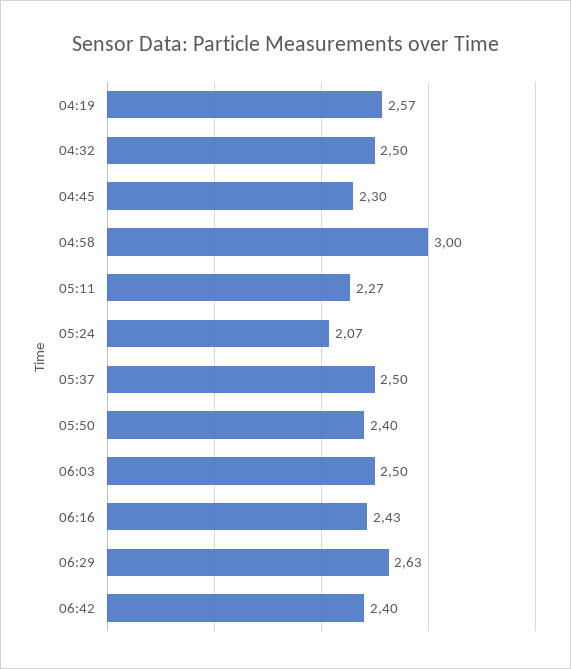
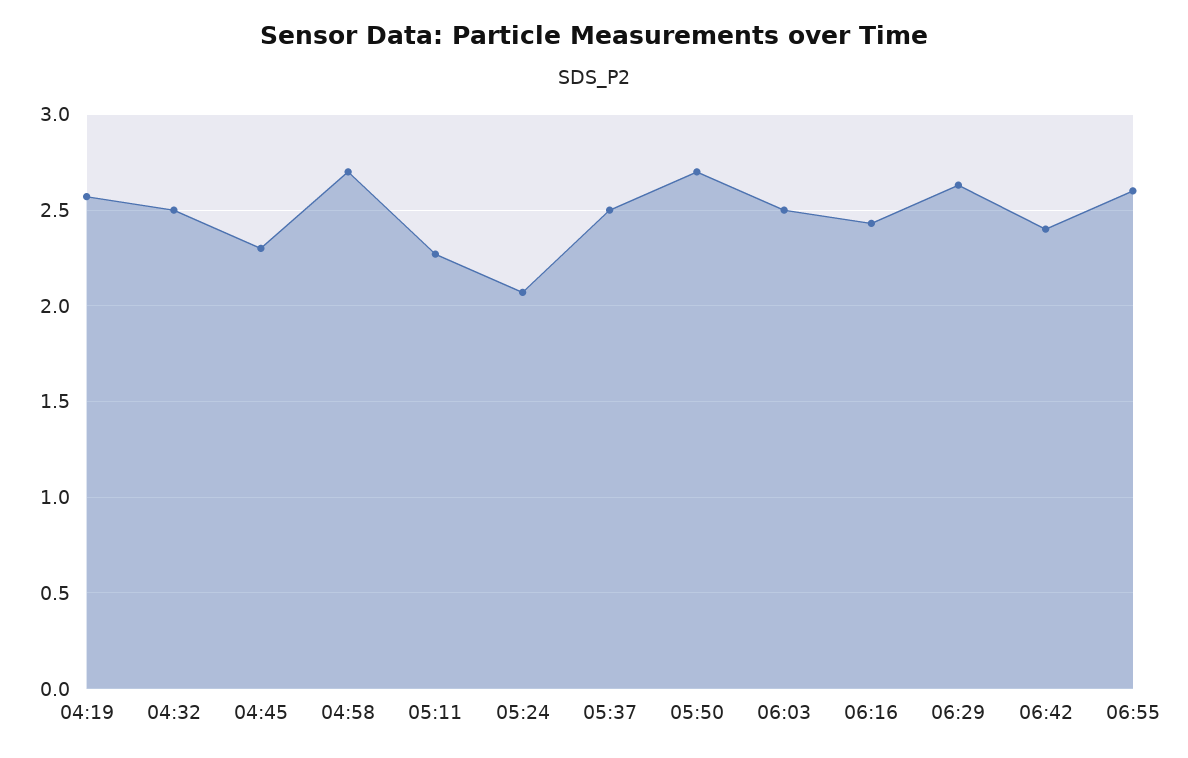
04:58: 3 -> 2.7
05:50: 2.4 -> 2.7
06:55: none -> 2.6

